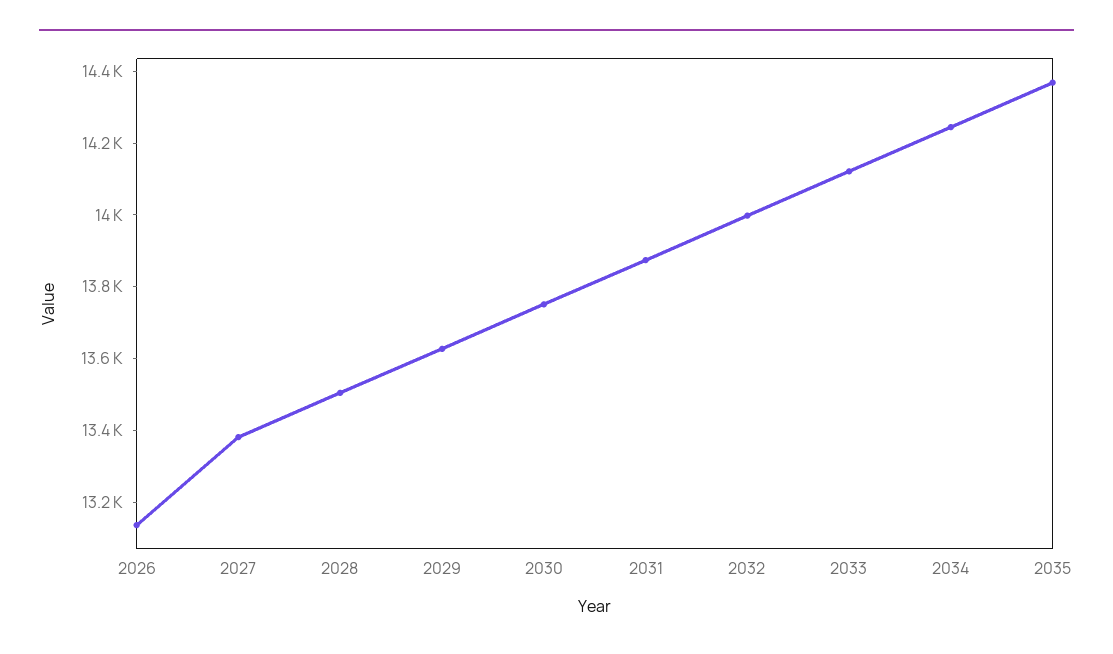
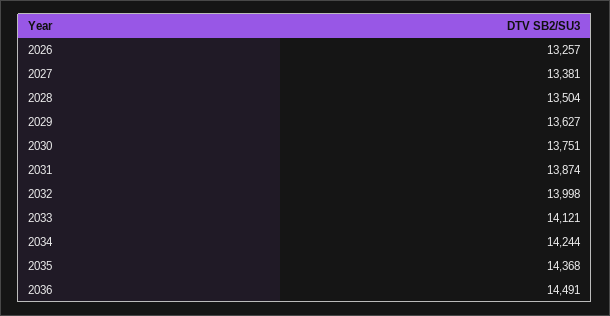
2026: 13150 -> 13257
2036: none -> 14491

